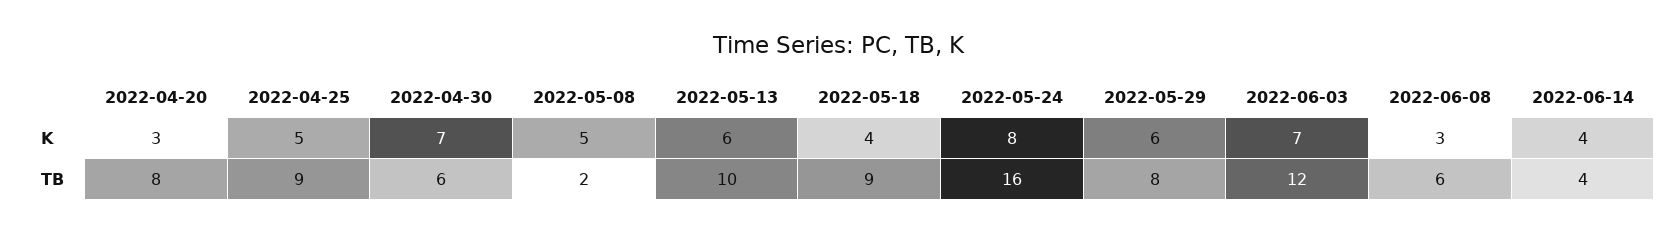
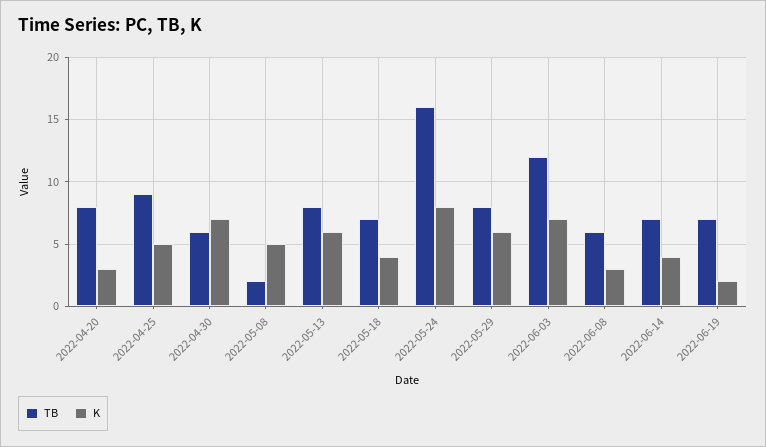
TB, 2022-05-13: 10 -> 8
TB, 2022-05-18: 9 -> 7
TB, 2022-06-14: 4 -> 7
TB, 2022-06-19: none -> 7
K, 2022-06-19: none -> 2

